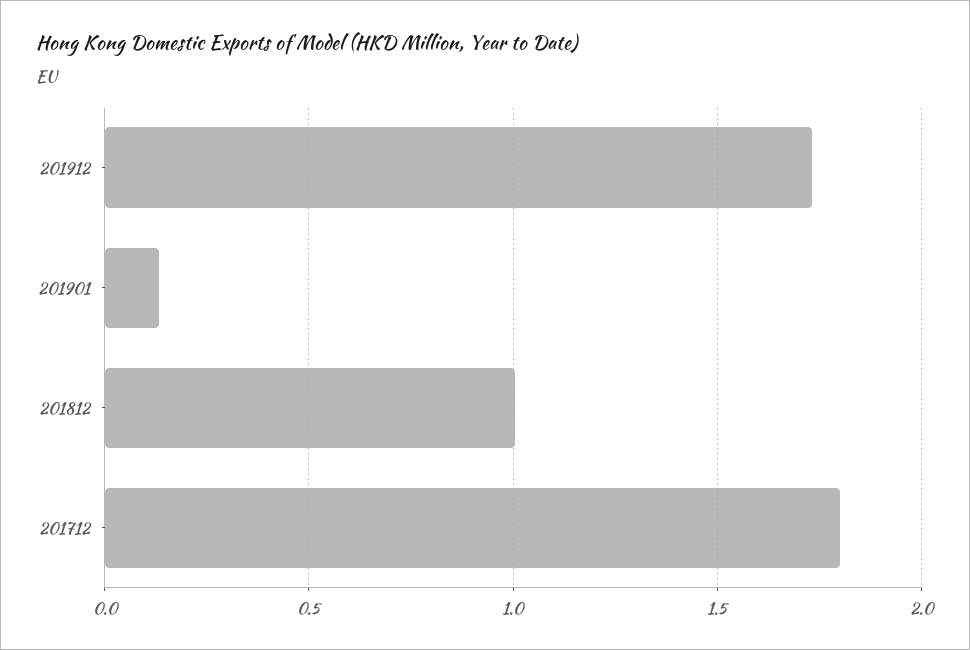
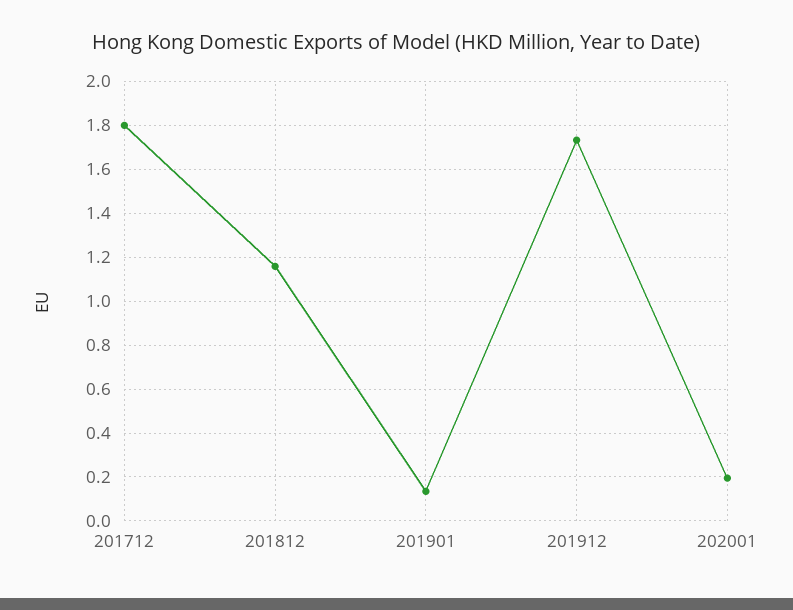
201812: 1 -> 1.15
202001: none -> 0.2

